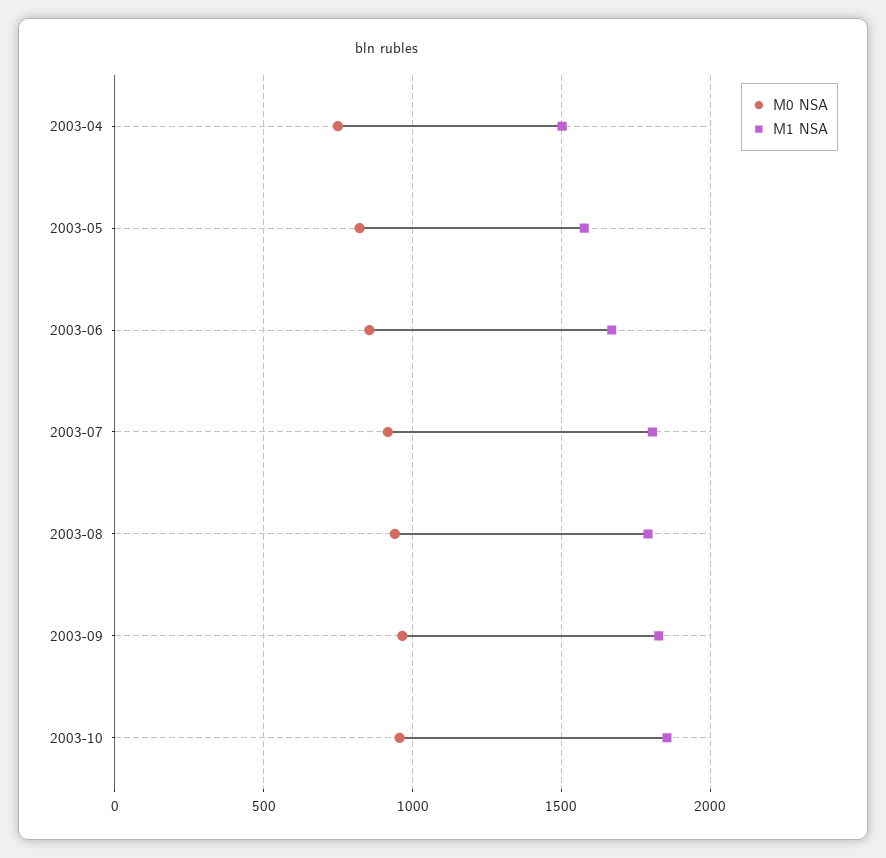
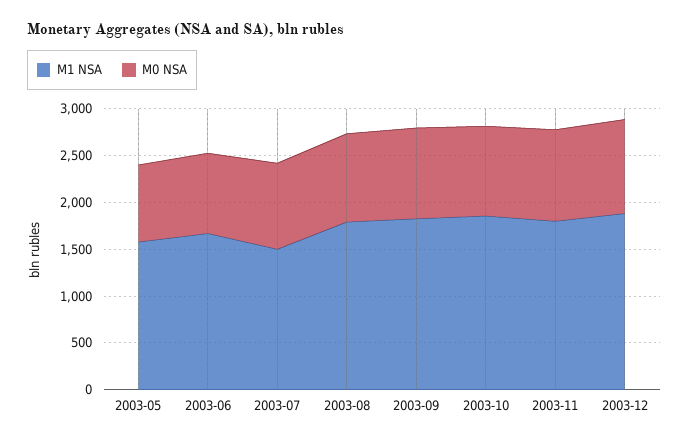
М0 NSA, 2003-04: 750 -> none
М1 NSA, 2003-04: 1500 -> none
М1 NSA, 2003-07: 1800 -> 1500
М1 NSA, 2003-11: none -> 1800
М0 NSA, 2003-11: none -> 1000
М1 NSA, 2003-12: none -> 1900
М0 NSA, 2003-12: none -> 1000

